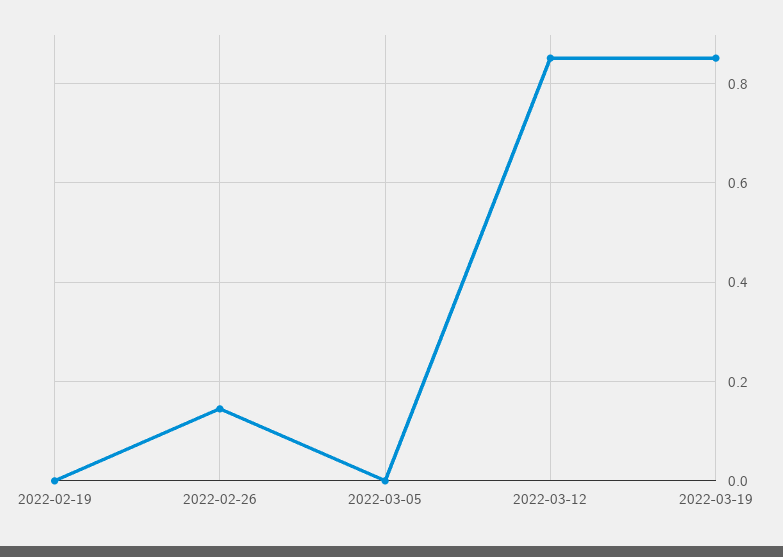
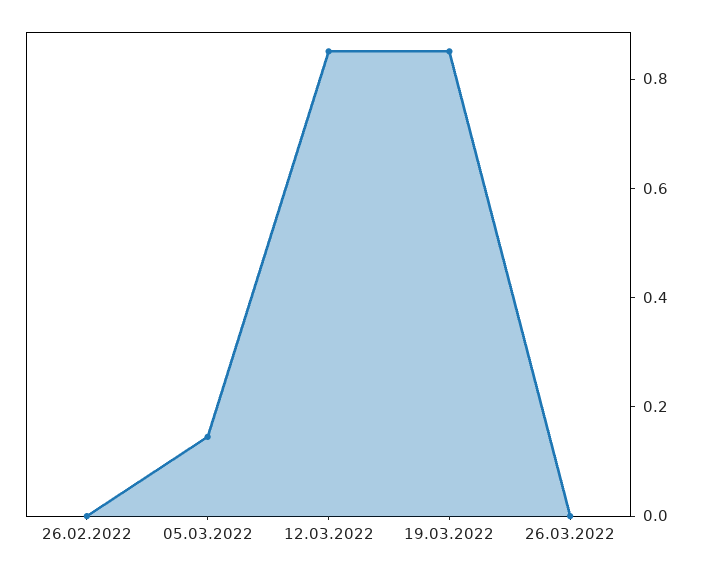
2022-02-19: 0 -> none
2022-02-26: 0.14 -> 0
2022-03-05: 0 -> 0.15
26.03.2022: none -> 0

